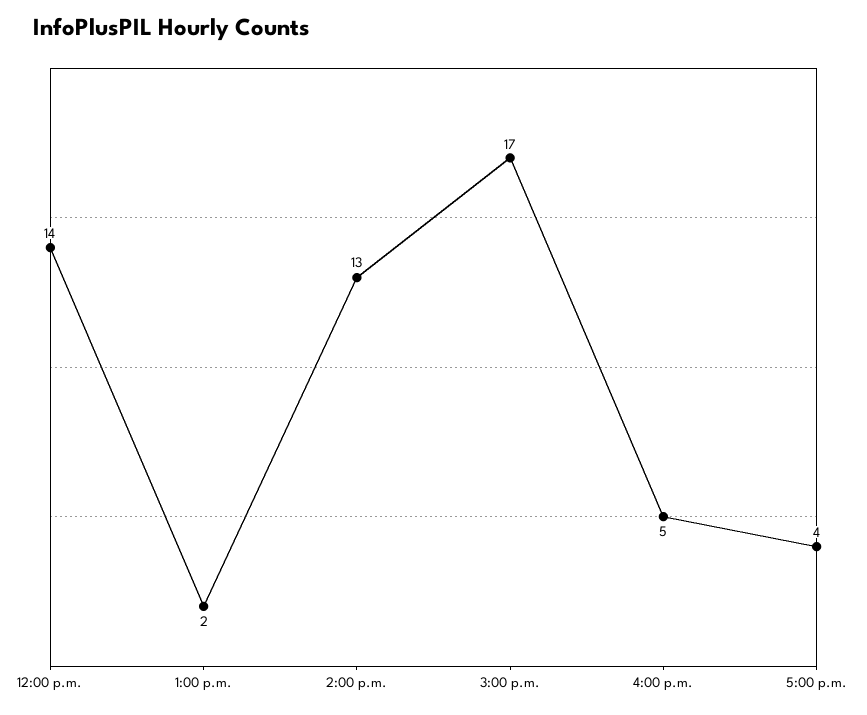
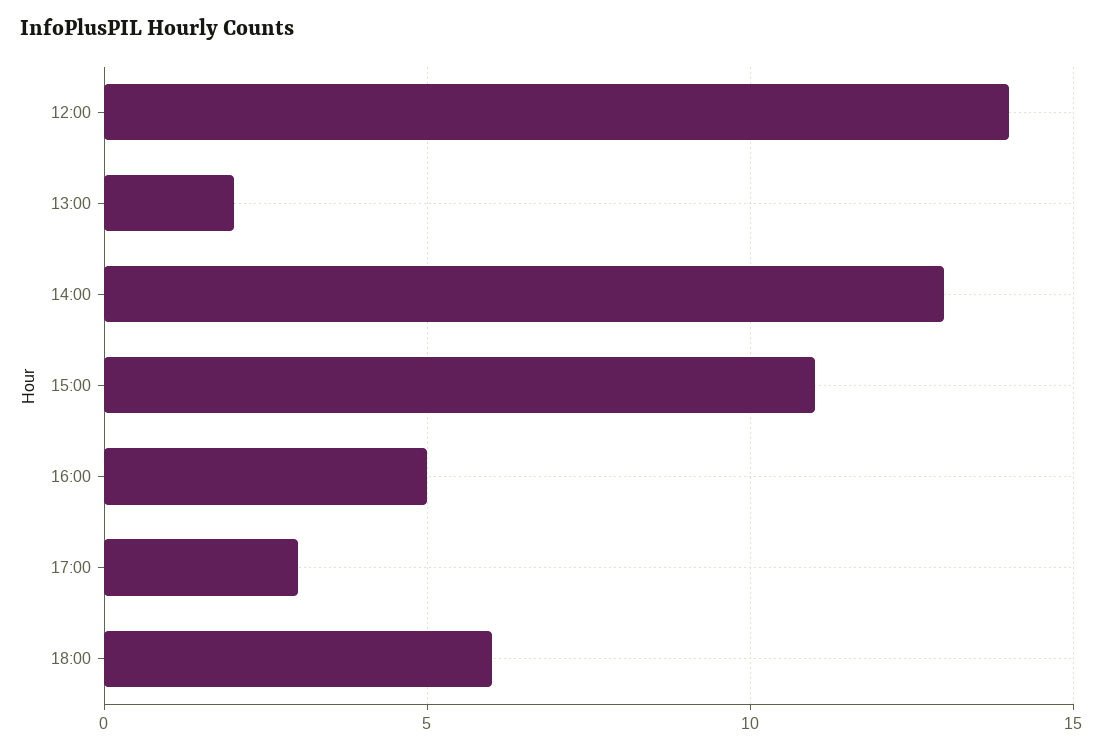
3:00 p.m.: 17 -> 11
5:00 p.m.: 4 -> 3
18:00: none -> 6

